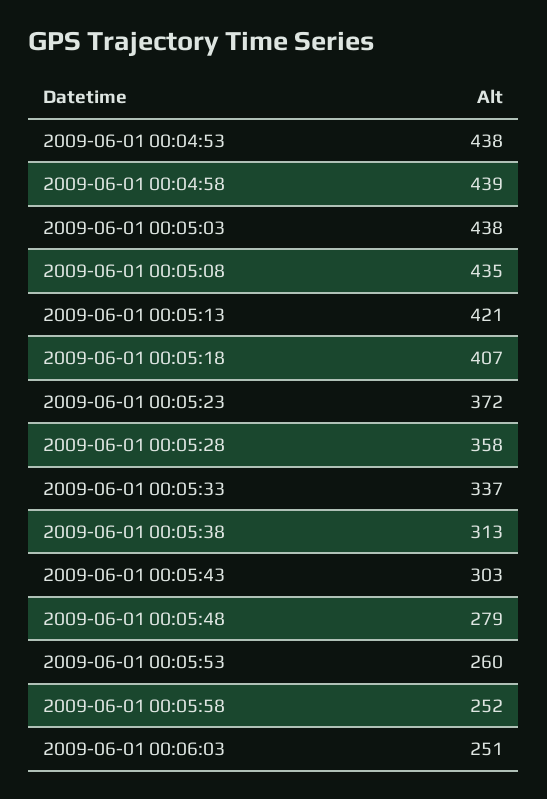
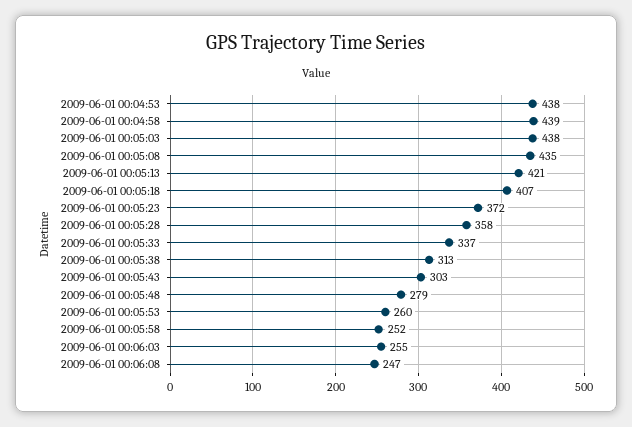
2009-06-01 00:06:03: 251 -> 255
2009-06-01 00:06:08: none -> 247

